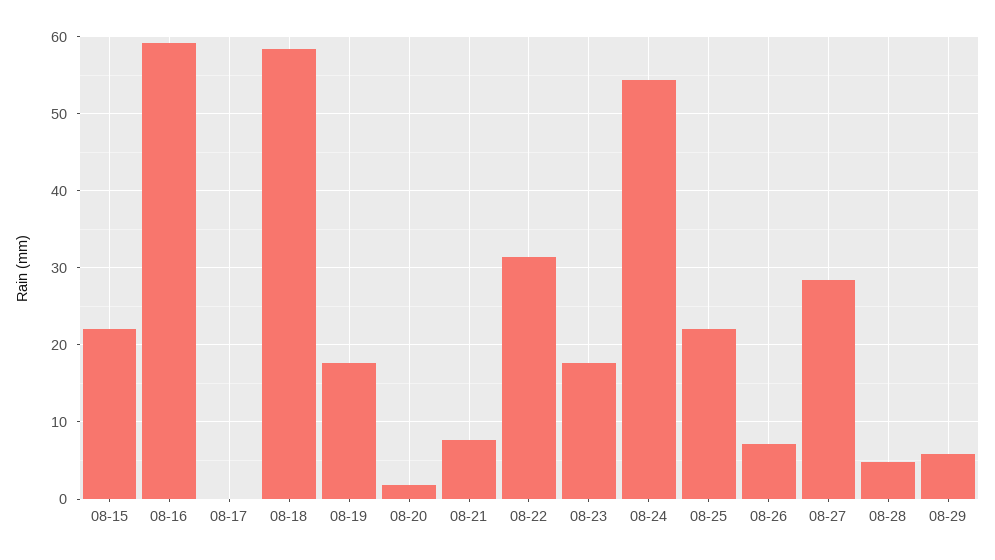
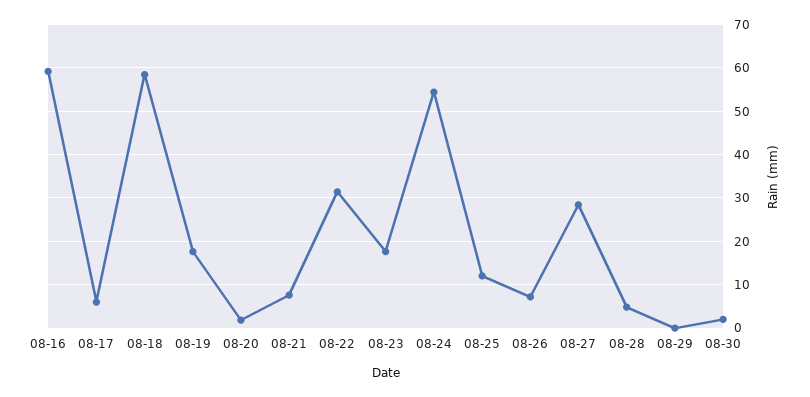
08-15: 22 -> none
08-17: 0 -> 6
08-25: 22 -> 12
08-29: 6 -> 0
08-30: none -> 2

